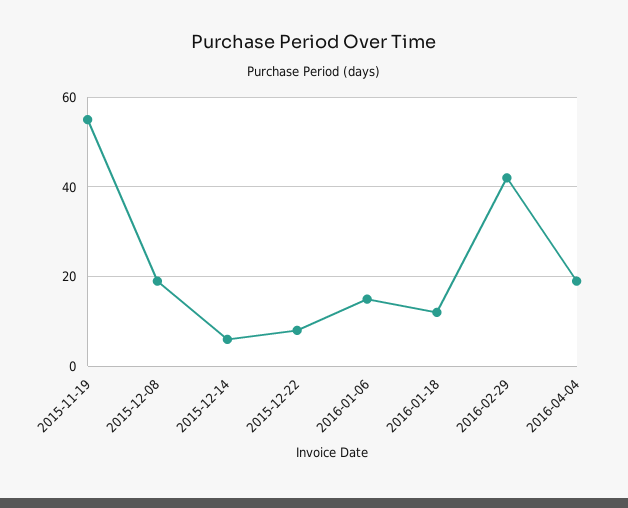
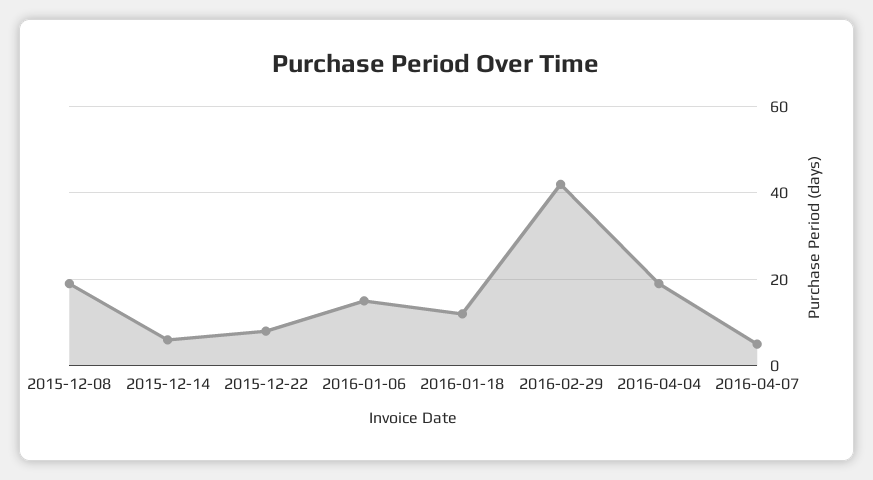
2015-11-19: 55 -> none
2016-04-07: none -> 5

